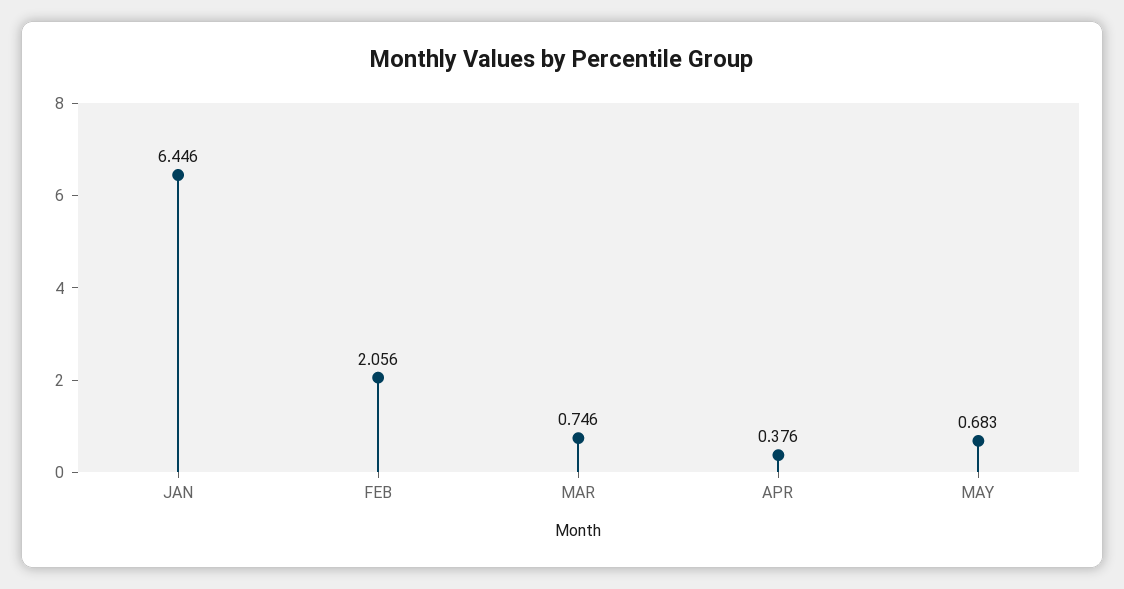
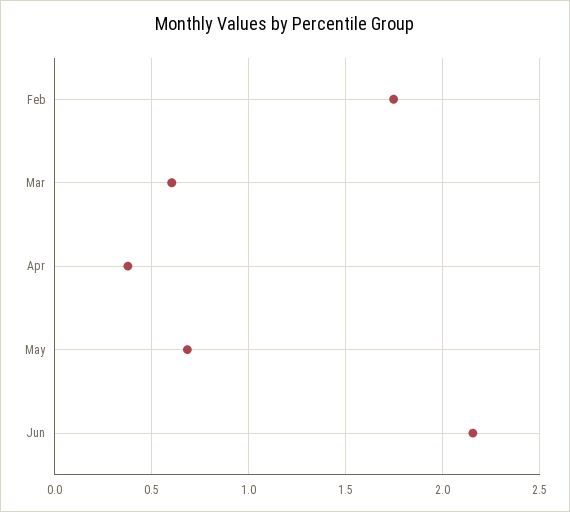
JAN: 6.446 -> none
FEB: 2.056 -> 1.75
MAR: 0.746 -> 0.6
Jun: none -> 2.15

